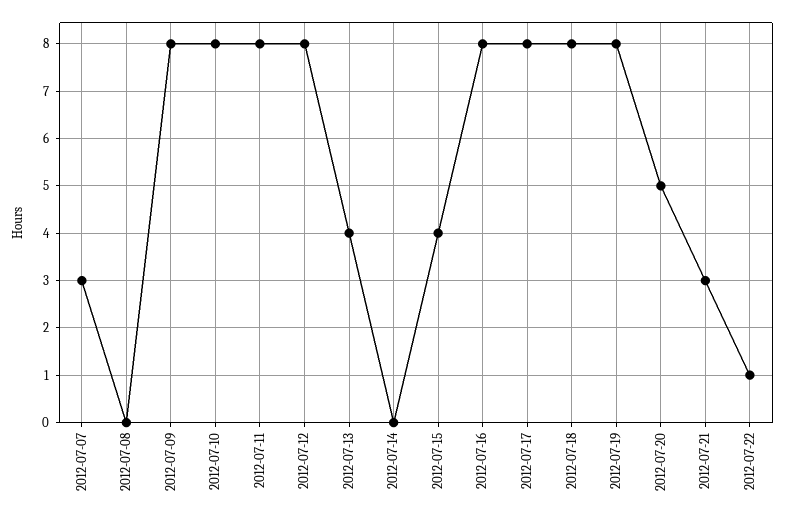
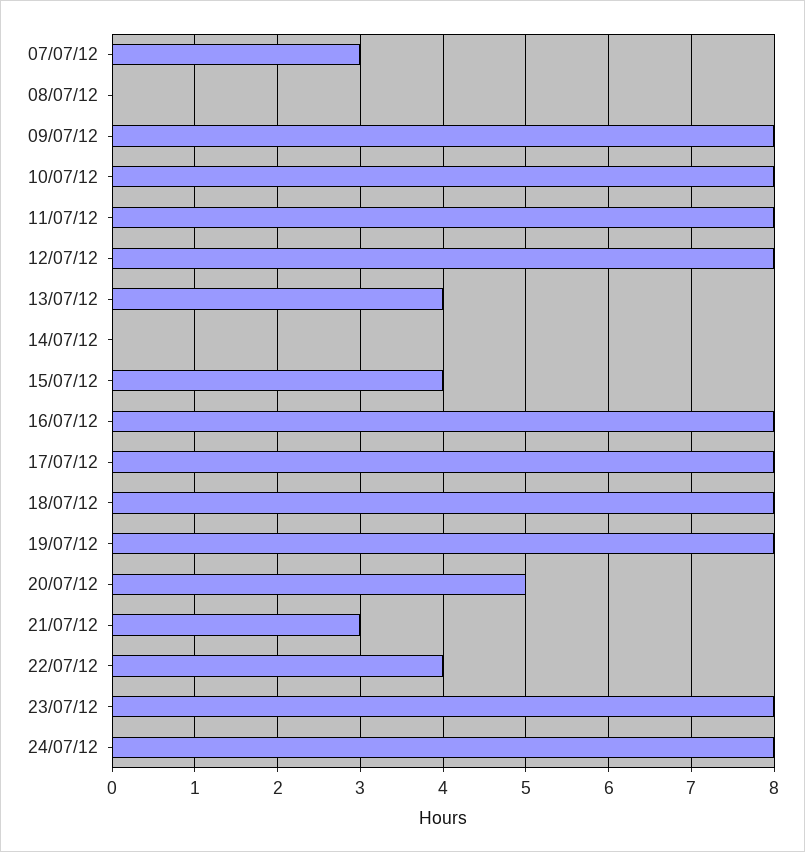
2012-07-22: 1 -> 4
23/07/12: none -> 8
24/07/12: none -> 8

